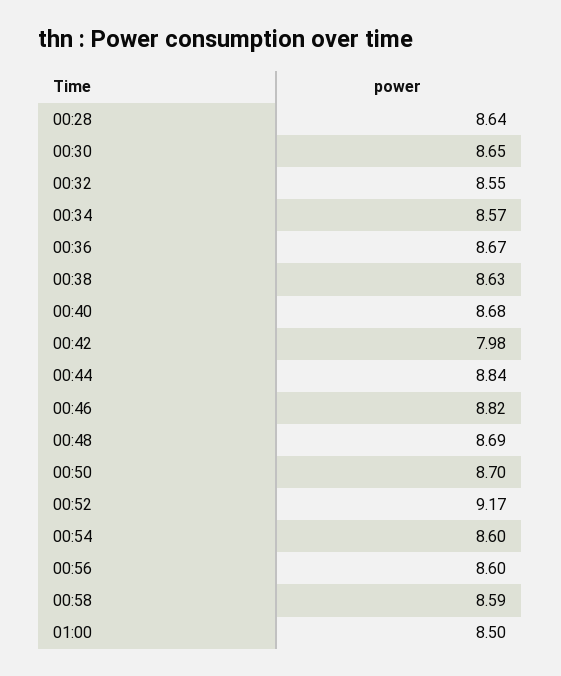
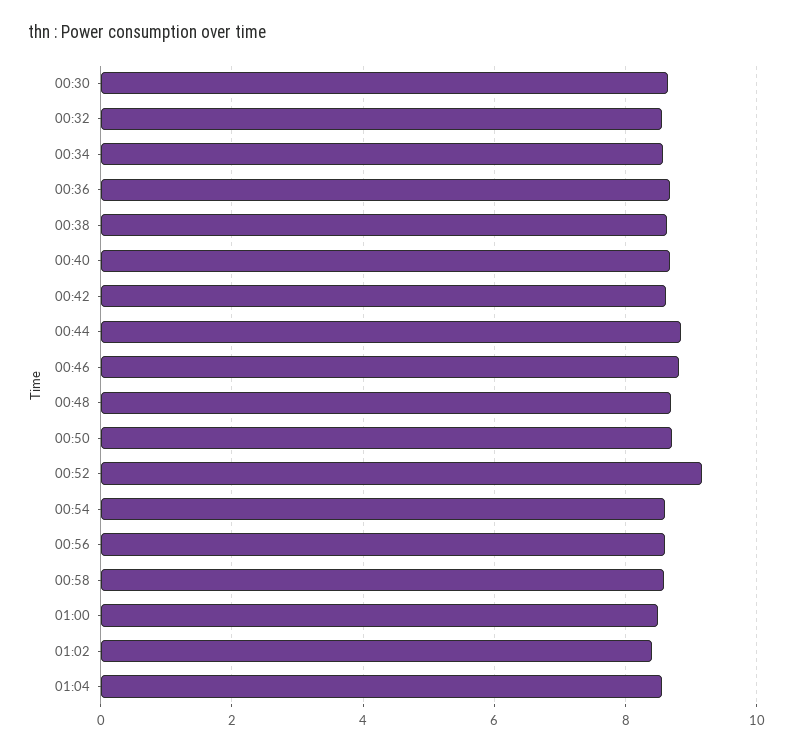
00:28: 8.64 -> none
00:42: 7.98 -> 8.6
01:02: none -> 8.4
01:04: none -> 8.6

